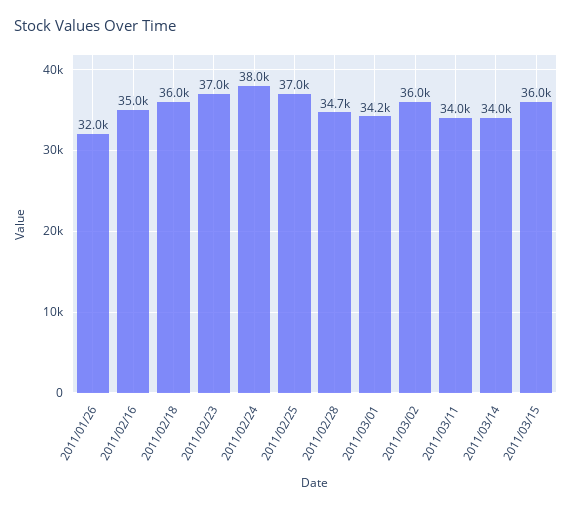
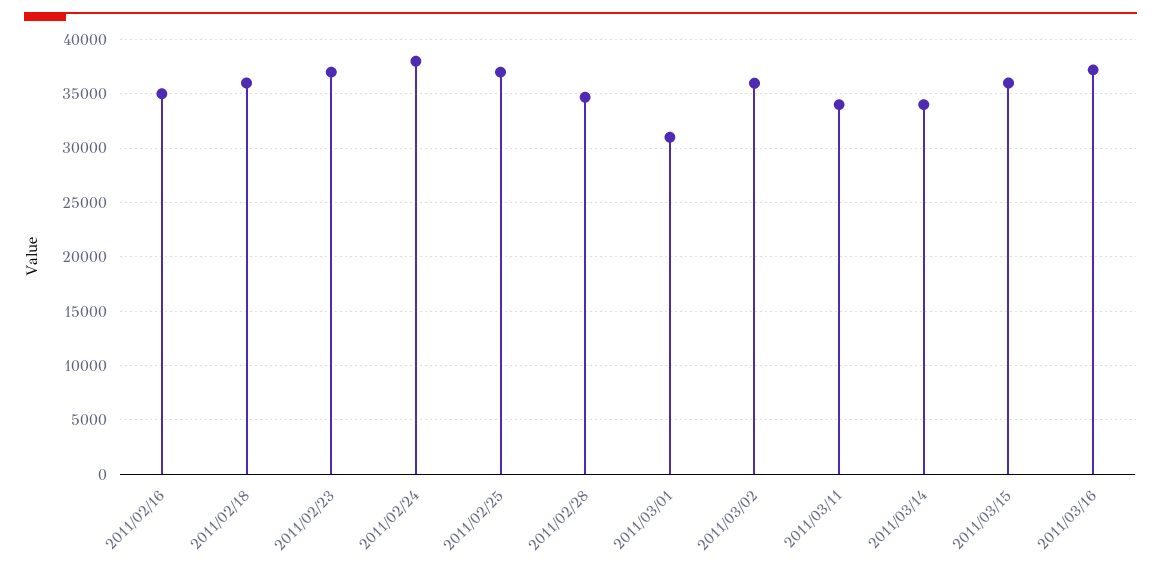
2011/01/26: 32000 -> none
2011/03/01: 34200 -> 31000
2011/03/16: none -> 37000

